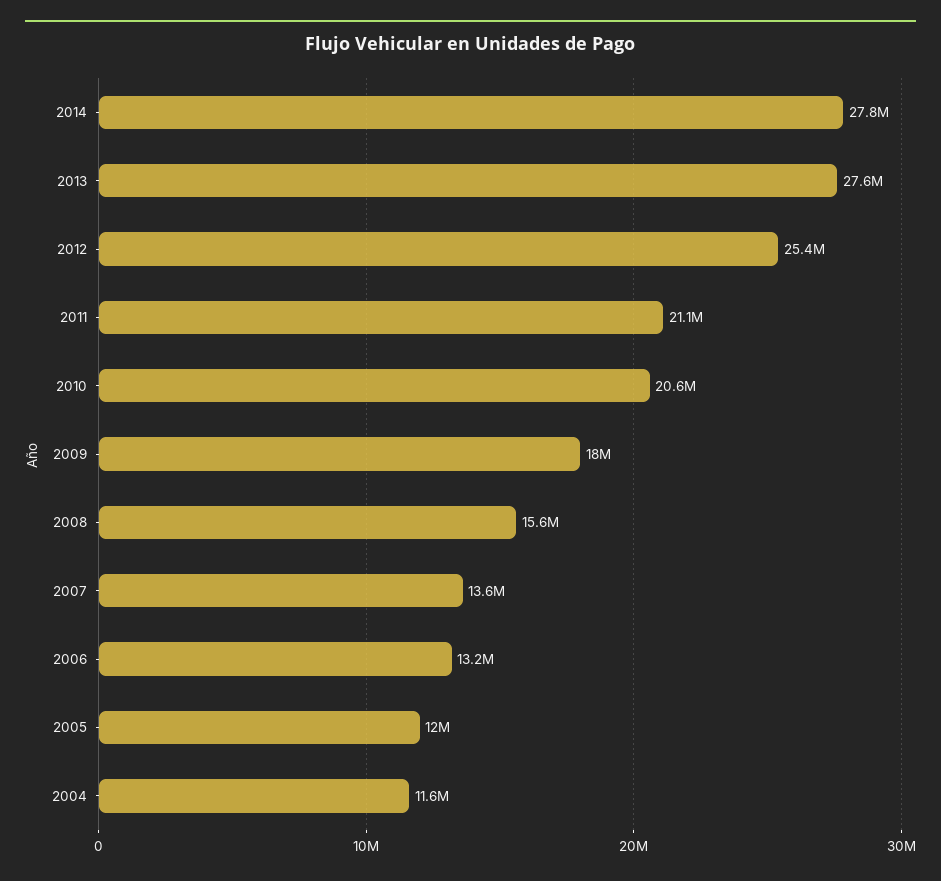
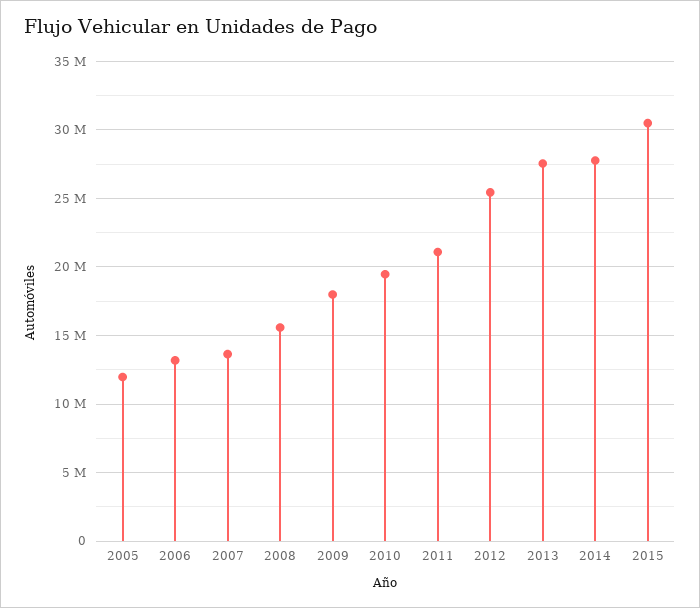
2010: 20600000 -> 19500000
2004: 11600000 -> none
2015: none -> 30500000

